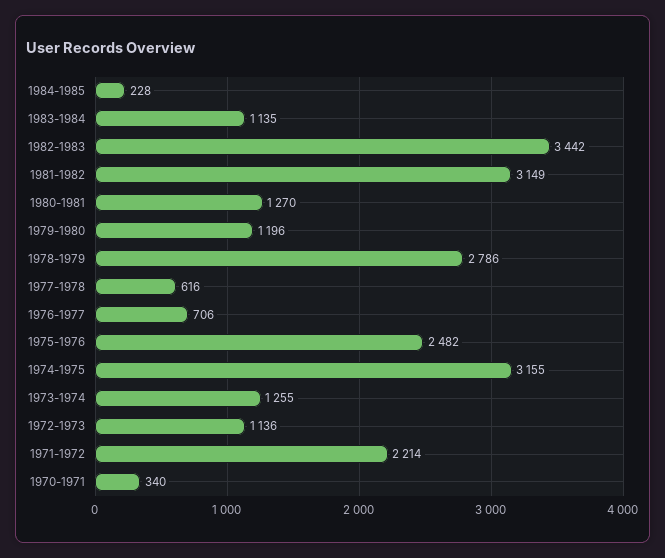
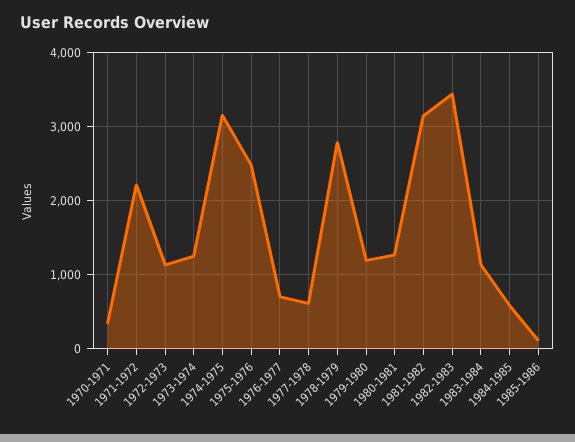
1984-1985: 228 -> 600
1985-1986: none -> 100

